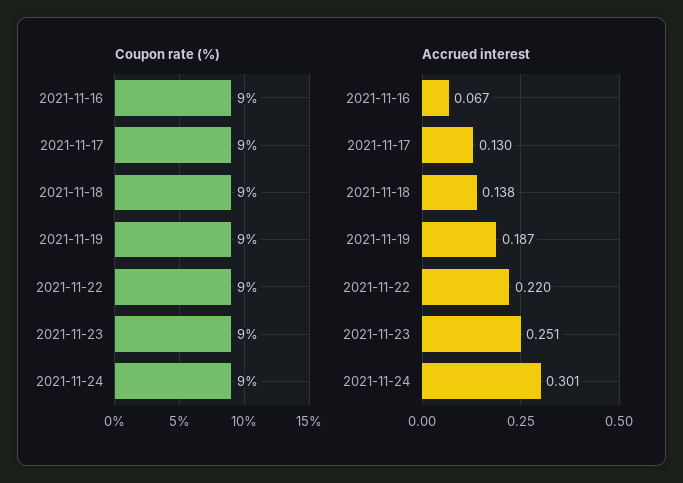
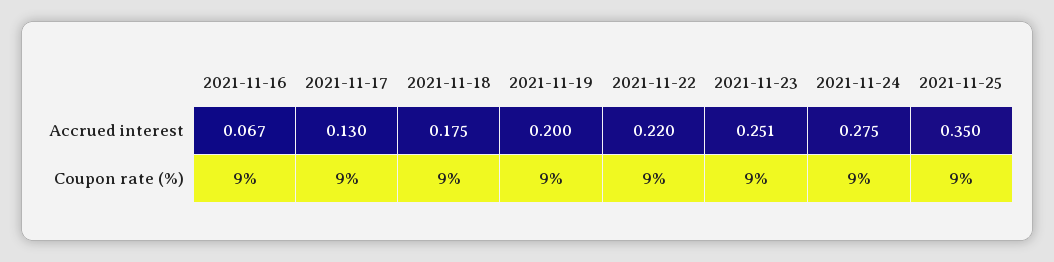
Accrued interest, 2021-11-18: 0.138 -> 0.175
Accrued interest, 2021-11-19: 0.187 -> 0.2
Accrued interest, 2021-11-24: 0.301 -> 0.275
Accrued interest, 2021-11-25: none -> 0.35
Coupon rate (%), 2021-11-25: none -> 9

